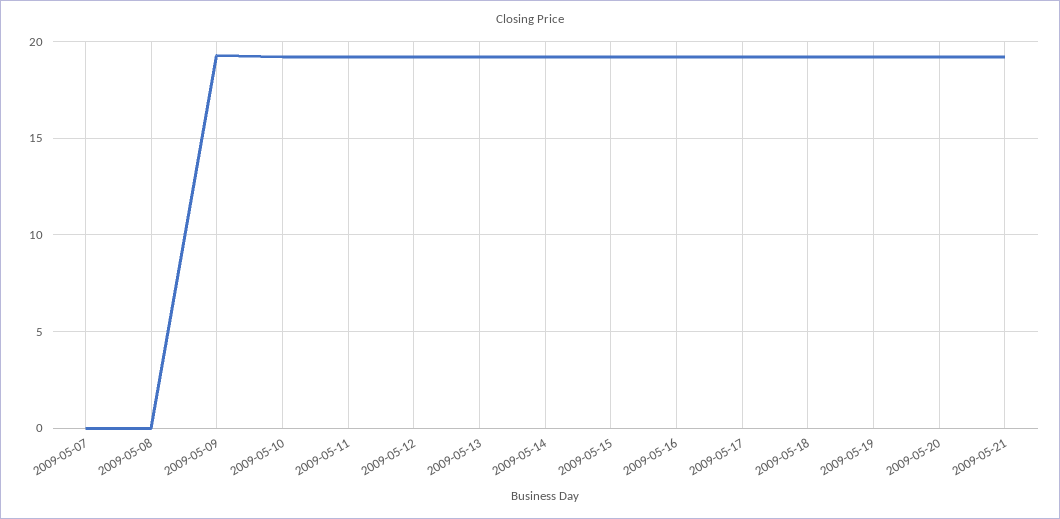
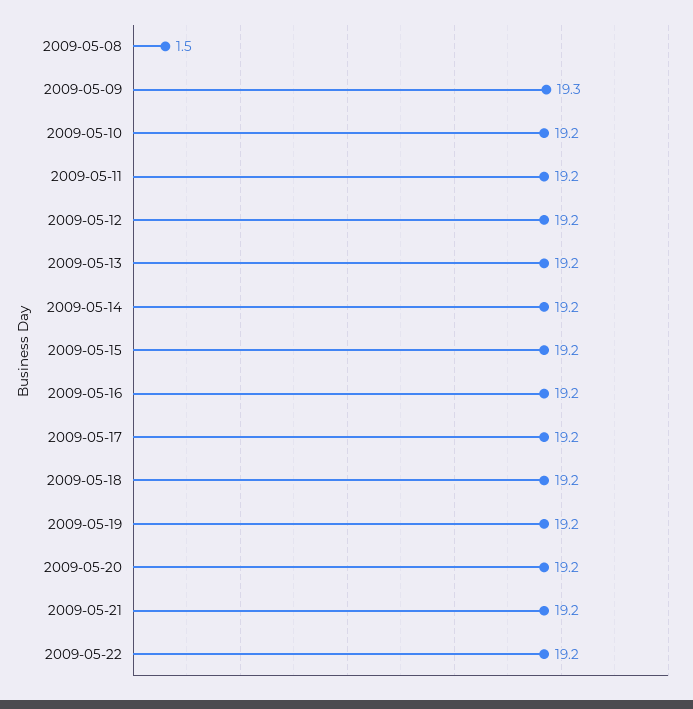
2009-05-07: 0 -> none
2009-05-08: 0 -> 1.5
2009-05-22: none -> 19.2

